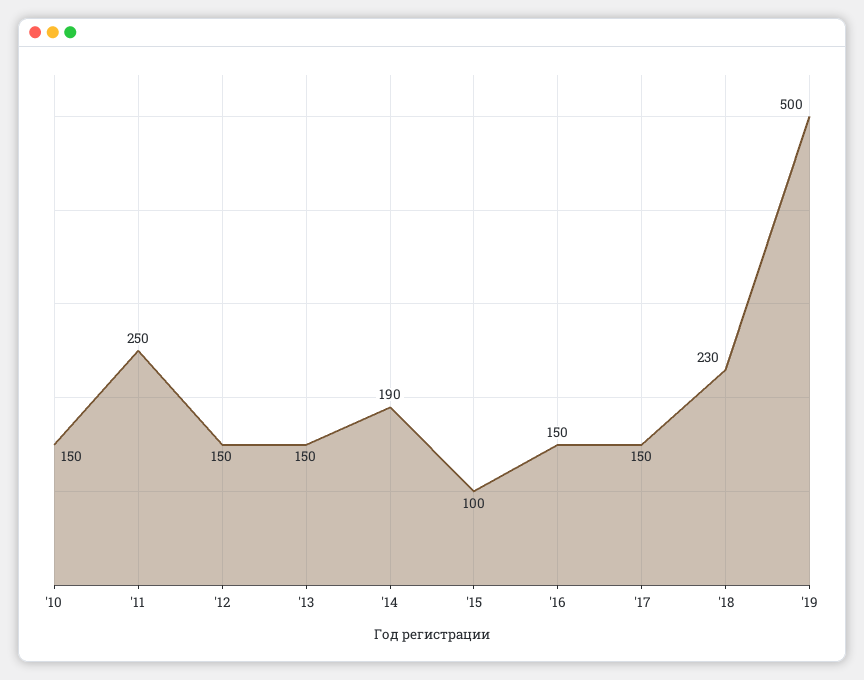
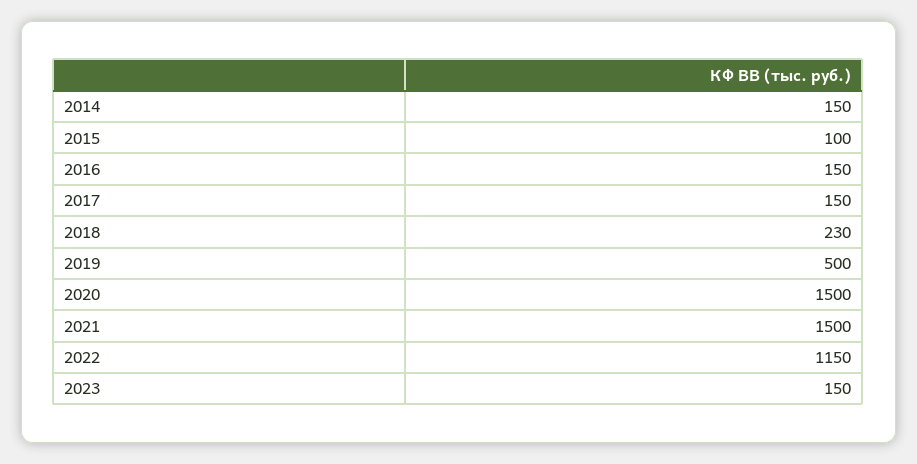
'10: 150 -> none
'11: 250 -> none
'12: 150 -> none
'13: 150 -> none
'14: 190 -> 150
2020: none -> 1500
2021: none -> 1500
2022: none -> 1150
2023: none -> 150

